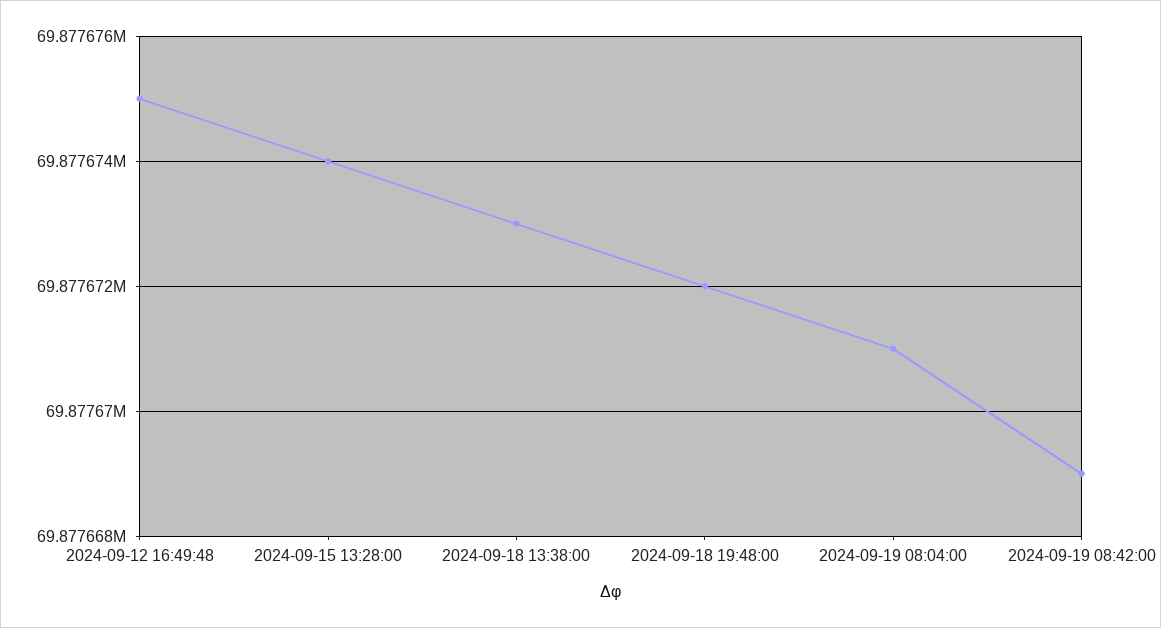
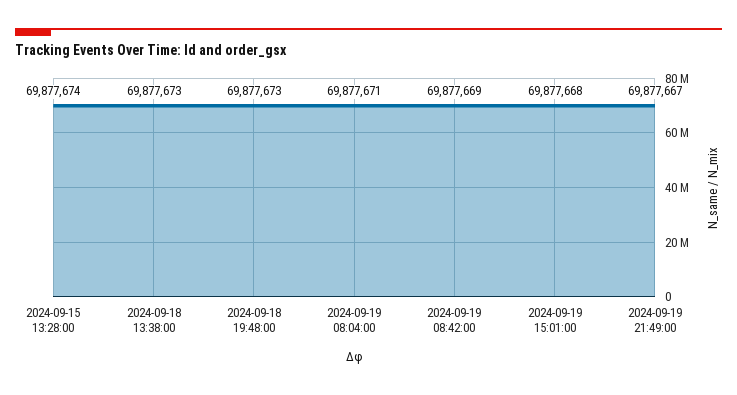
2024-09-12 16:49:48: 69877675 -> none
2024-09-18 19:48:00: 69877672 -> 69877673
2024-09-19 15:01:00: none -> 69877668
2024-09-19 21:49:00: none -> 69877667

